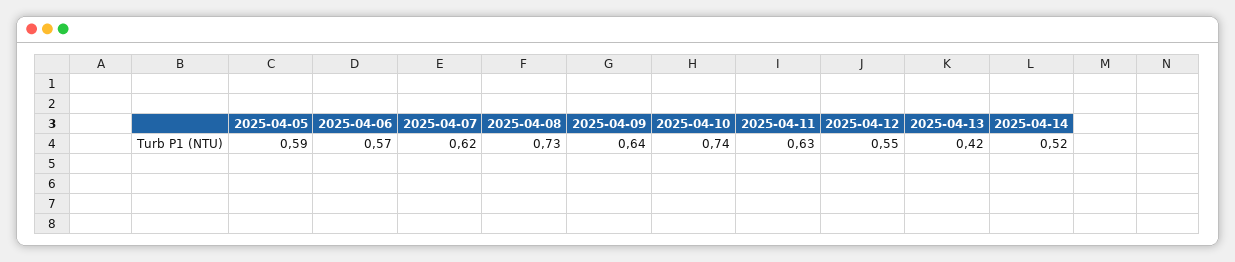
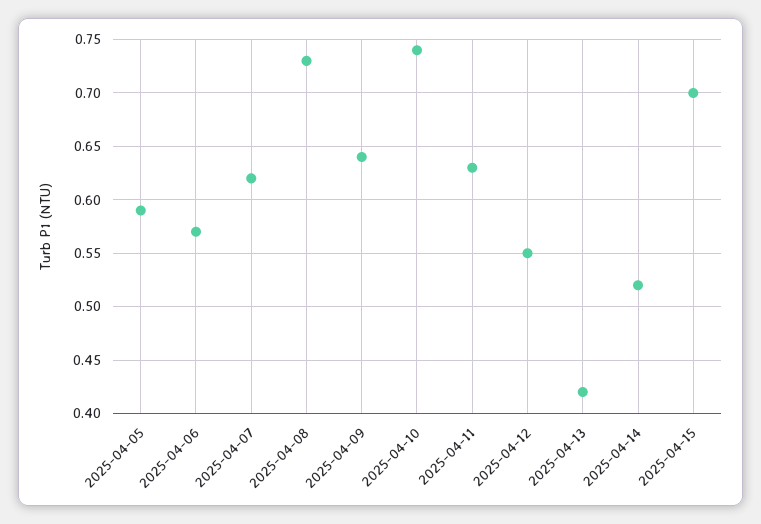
2025-04-15: none -> 0.7

